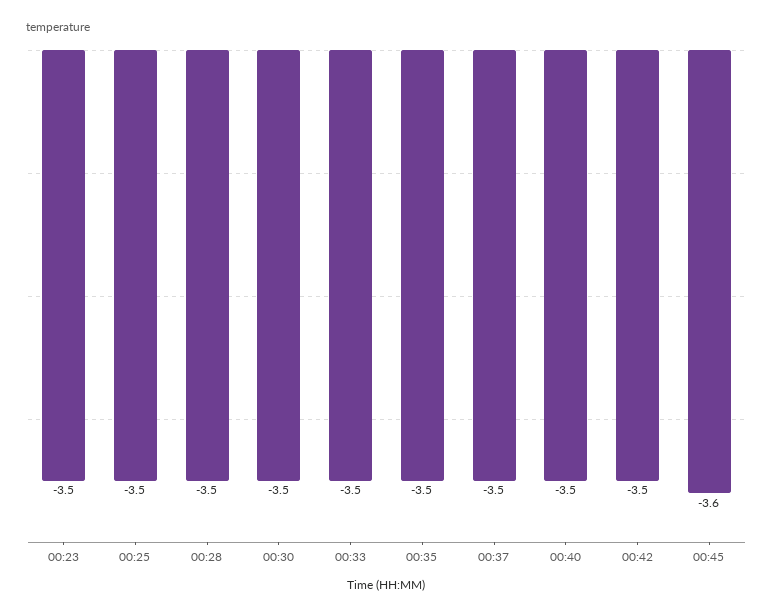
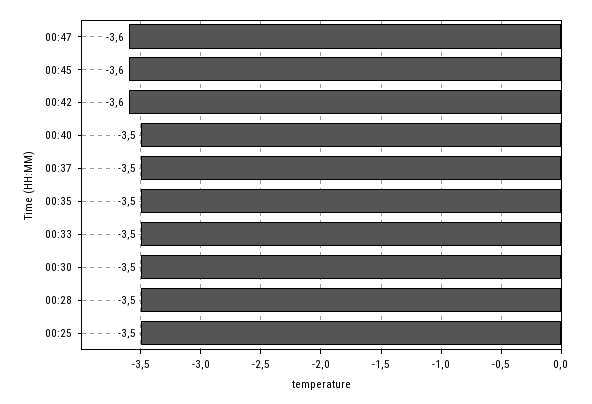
00:23: -3.5 -> none
00:42: -3.5 -> -3.6
00:47: none -> -3.6

